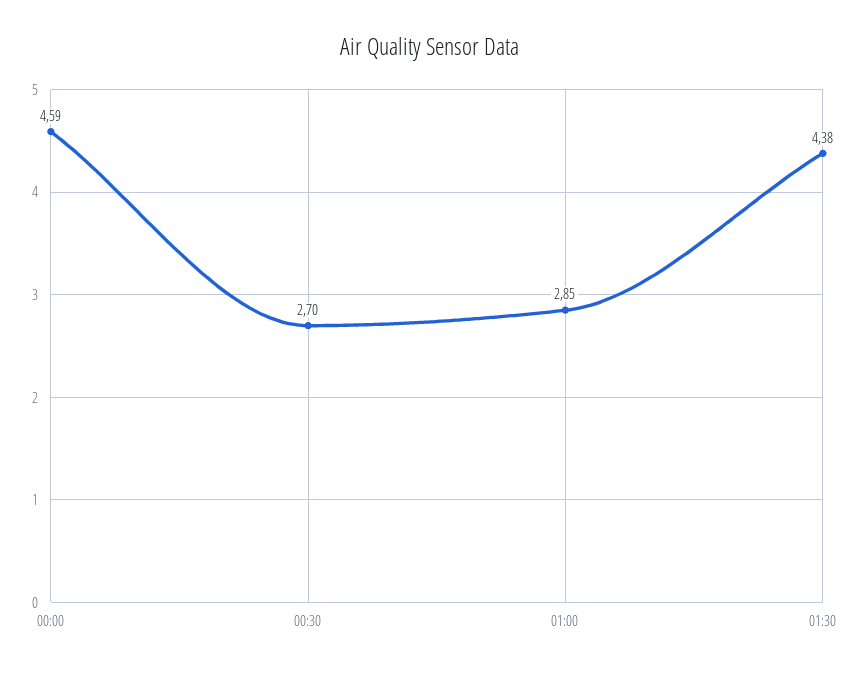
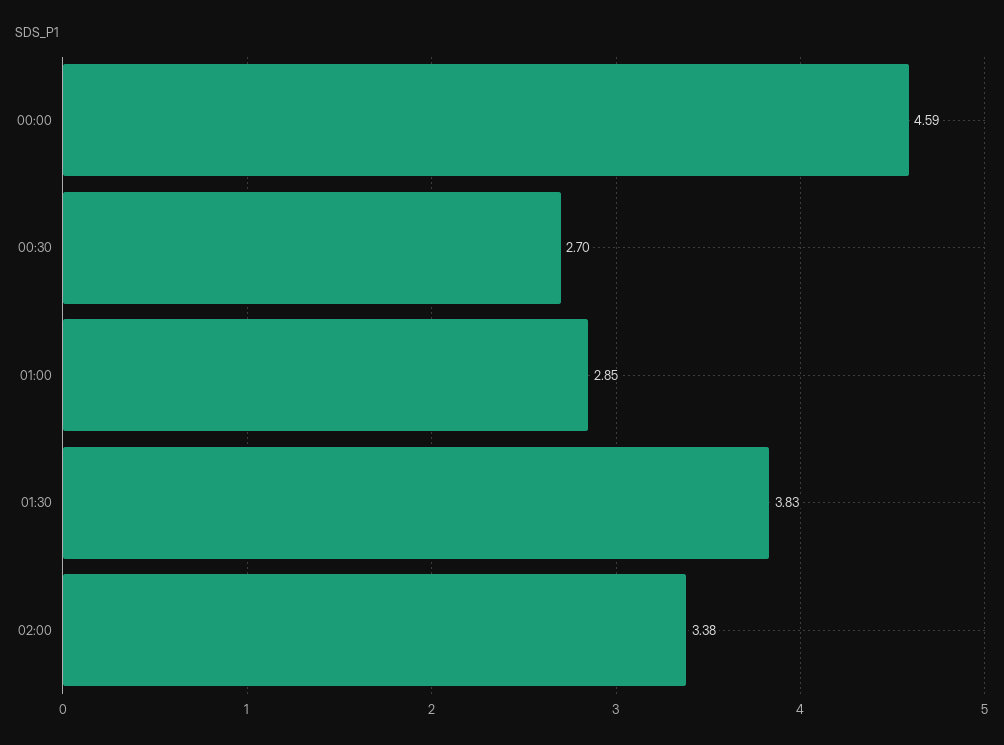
01:30: 4.38 -> 3.83
02:00: none -> 3.38

